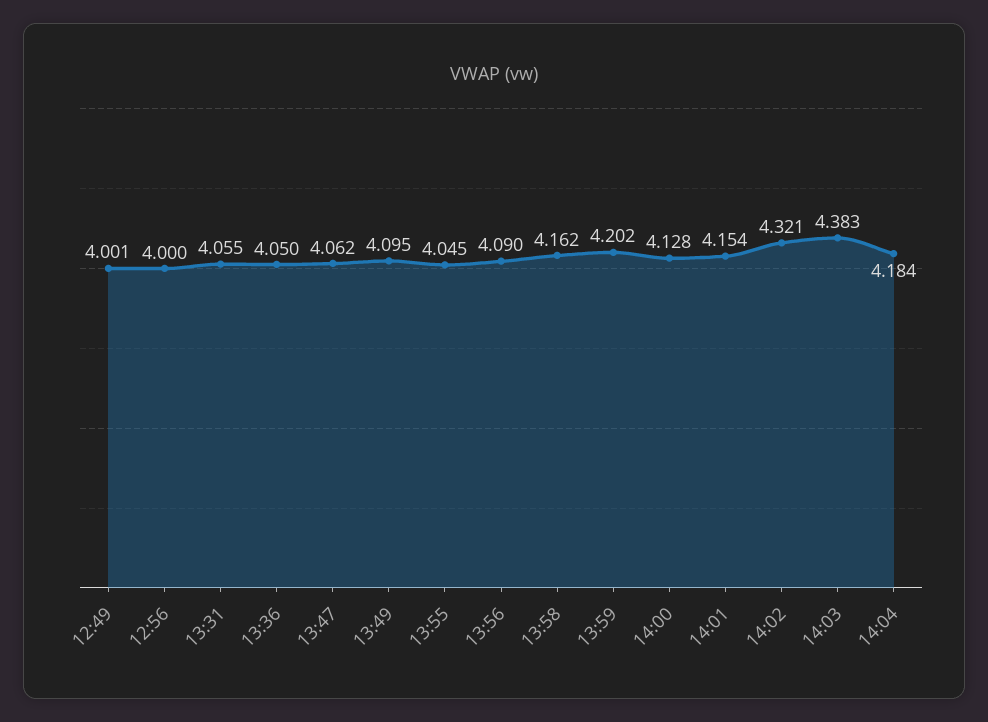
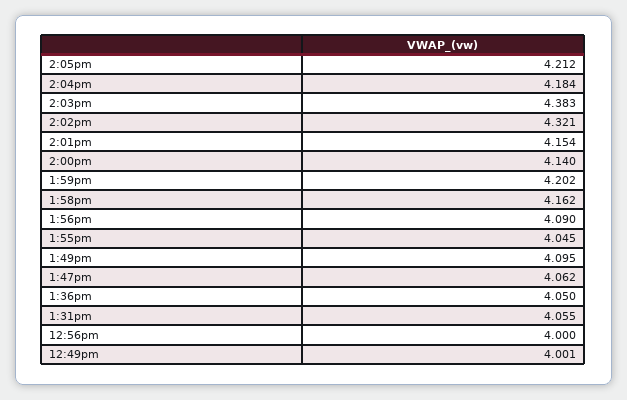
14:00: 4.128 -> 4.14
2:05pm: none -> 4.212

